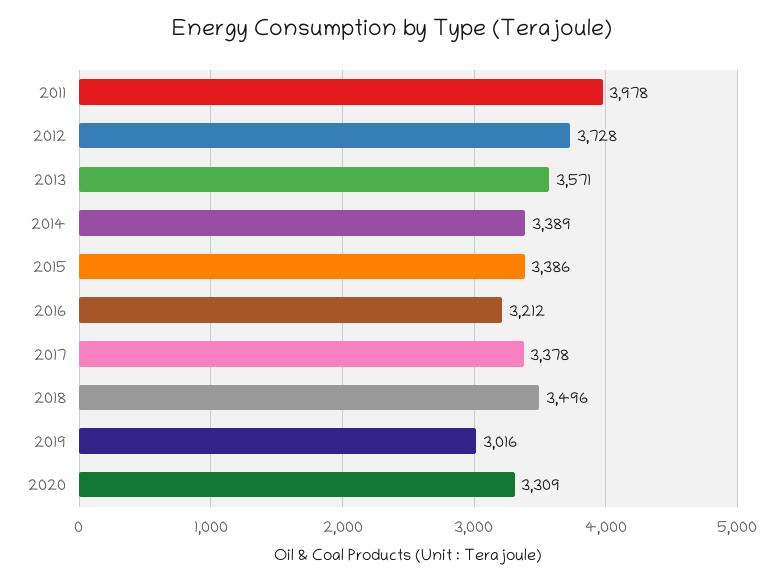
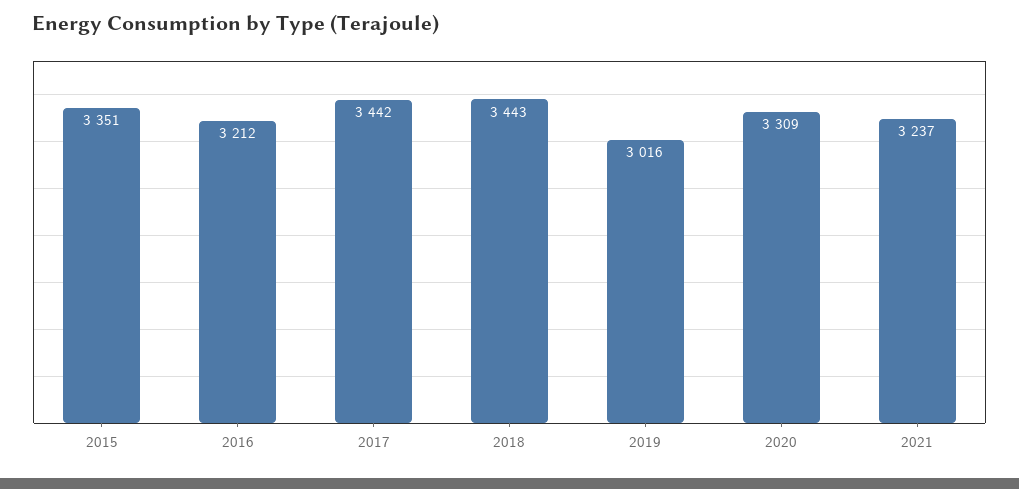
2011: 3978 -> none
2012: 3728 -> none
2013: 3571 -> none
2014: 3389 -> none
2015: 3386 -> 3351
2017: 3378 -> 3442
2018: 3496 -> 3443
2021: none -> 3237

